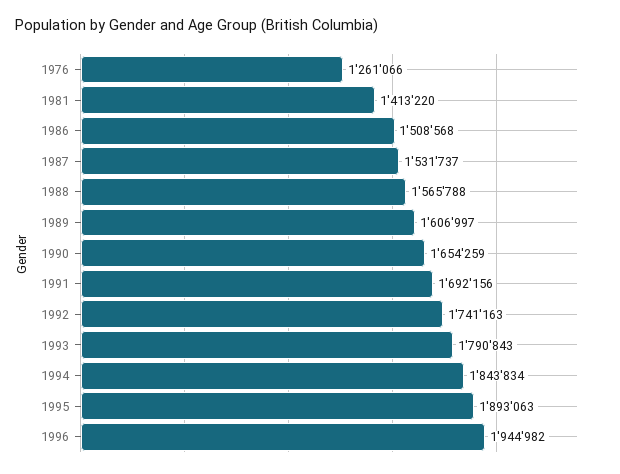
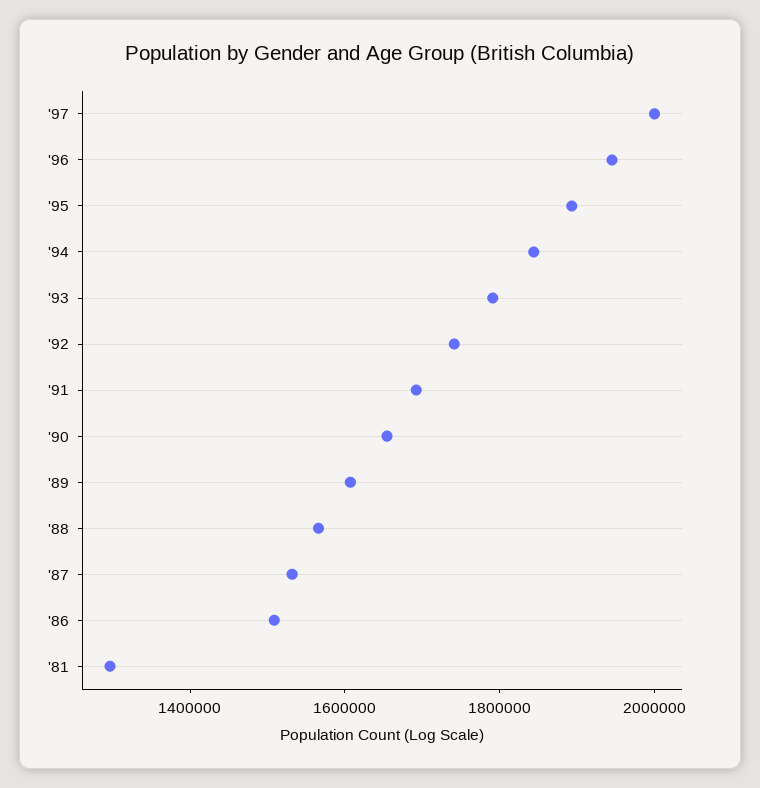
1976: 1261066 -> none
1981: 1413220 -> 1300000
'97: none -> 2000000

